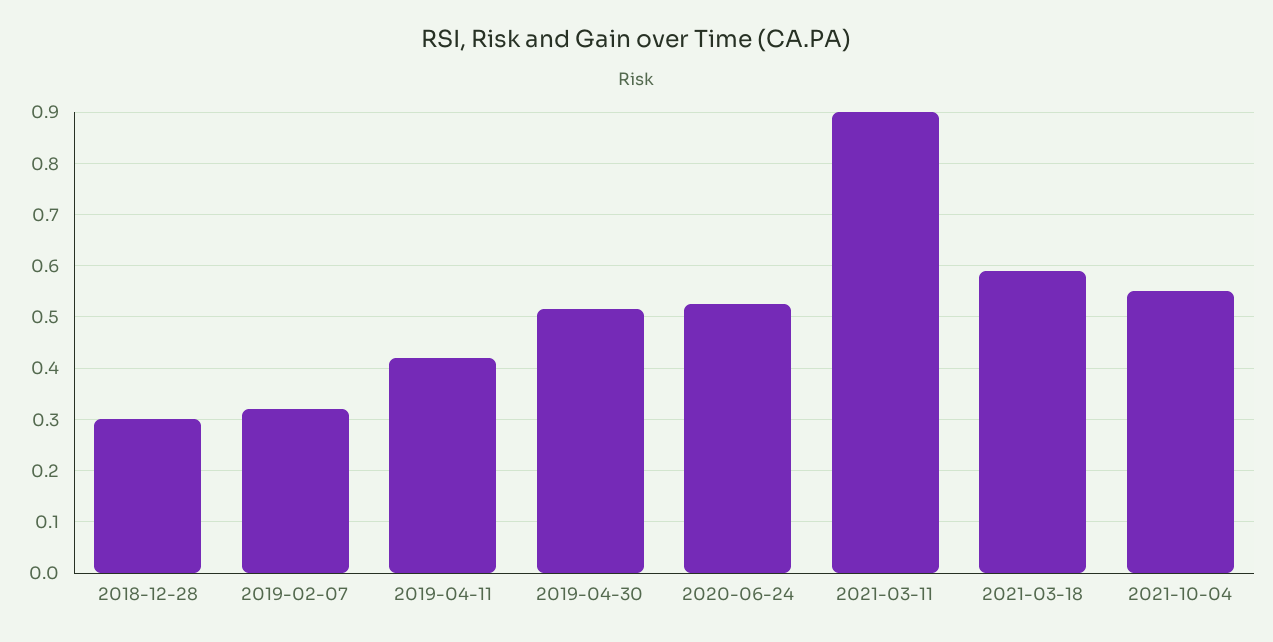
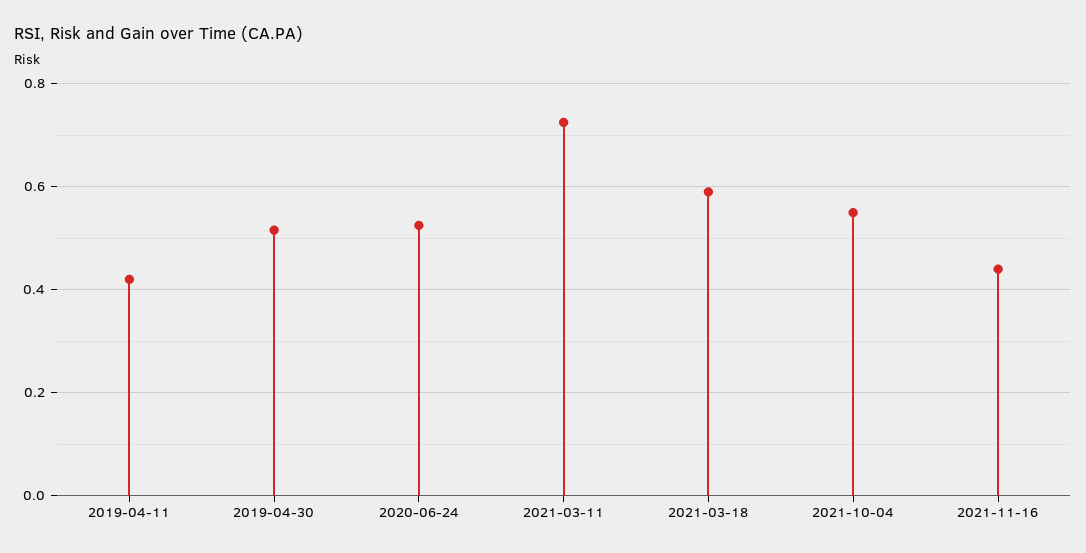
2018-12-28: 0.3 -> none
2019-02-07: 0.32 -> none
2021-03-11: 0.9 -> 0.72
2021-11-16: none -> 0.44

